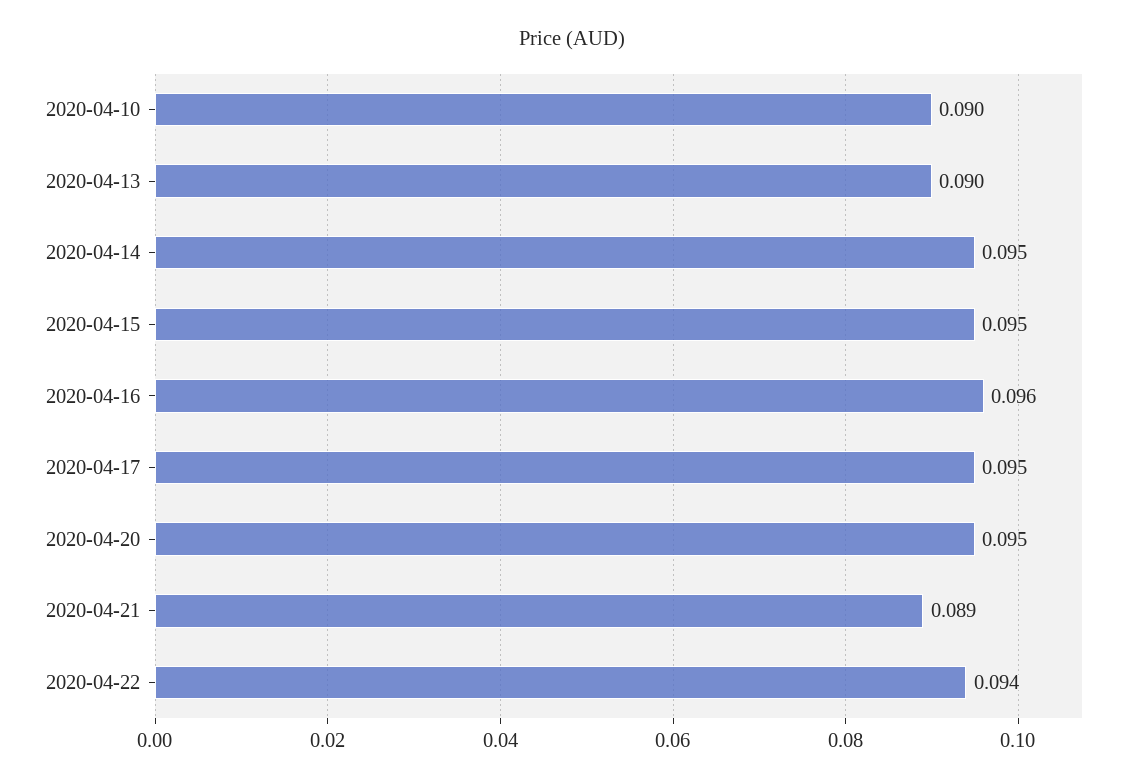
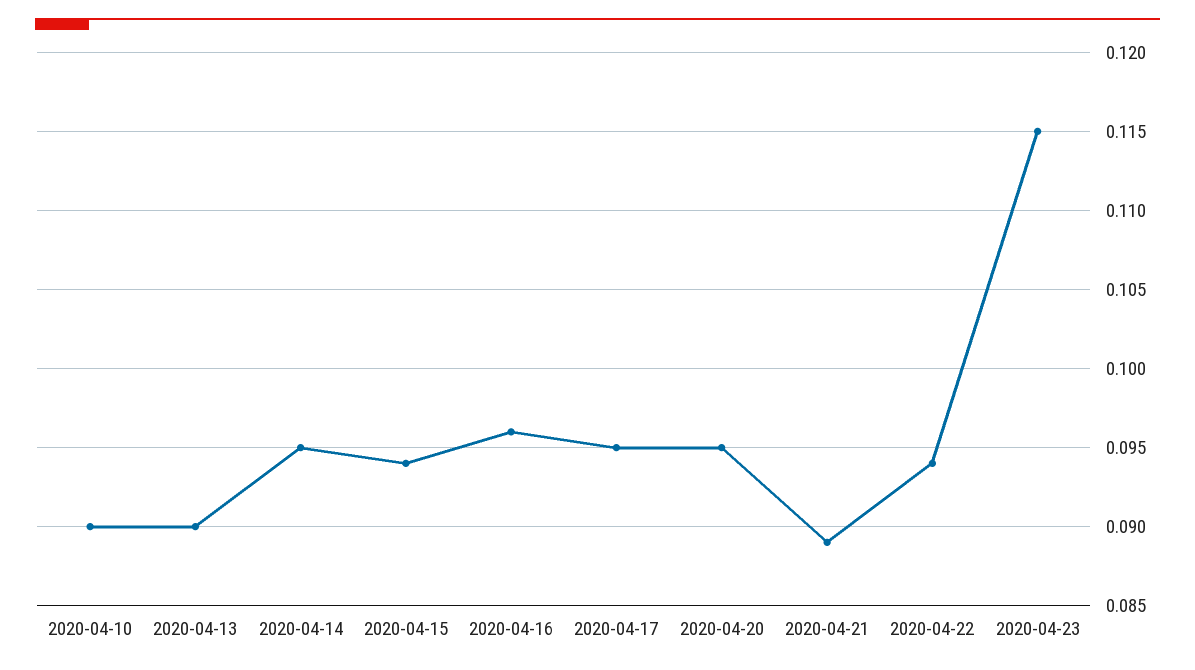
2020-04-15: 0.095 -> 0.094
2020-04-23: none -> 0.115

